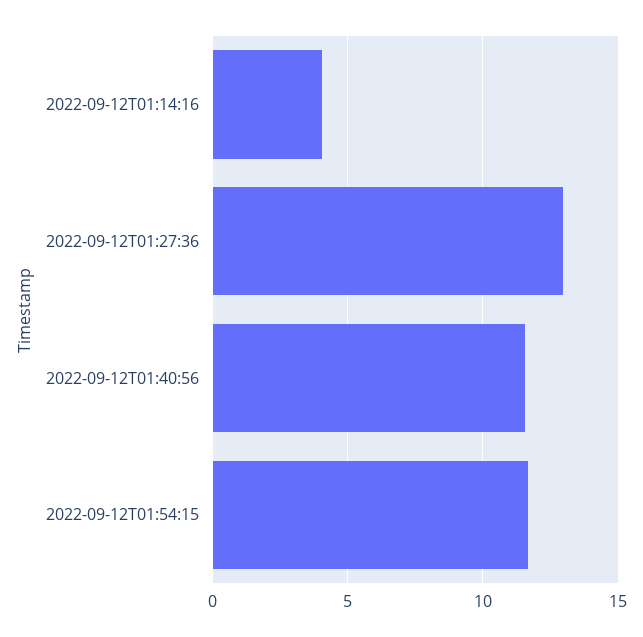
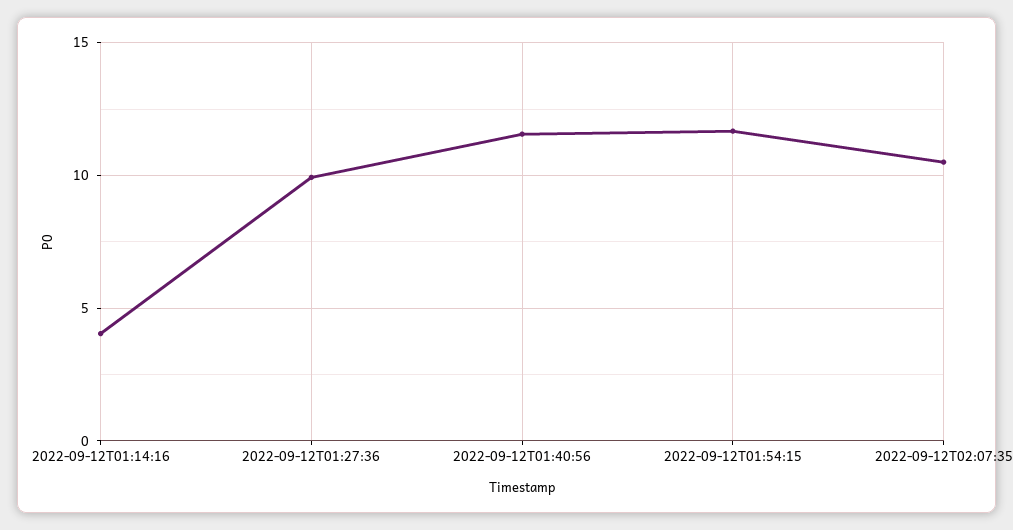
2022-09-12T01:27:36: 13 -> 10
2022-09-12T02:07:35: none -> 10.5

